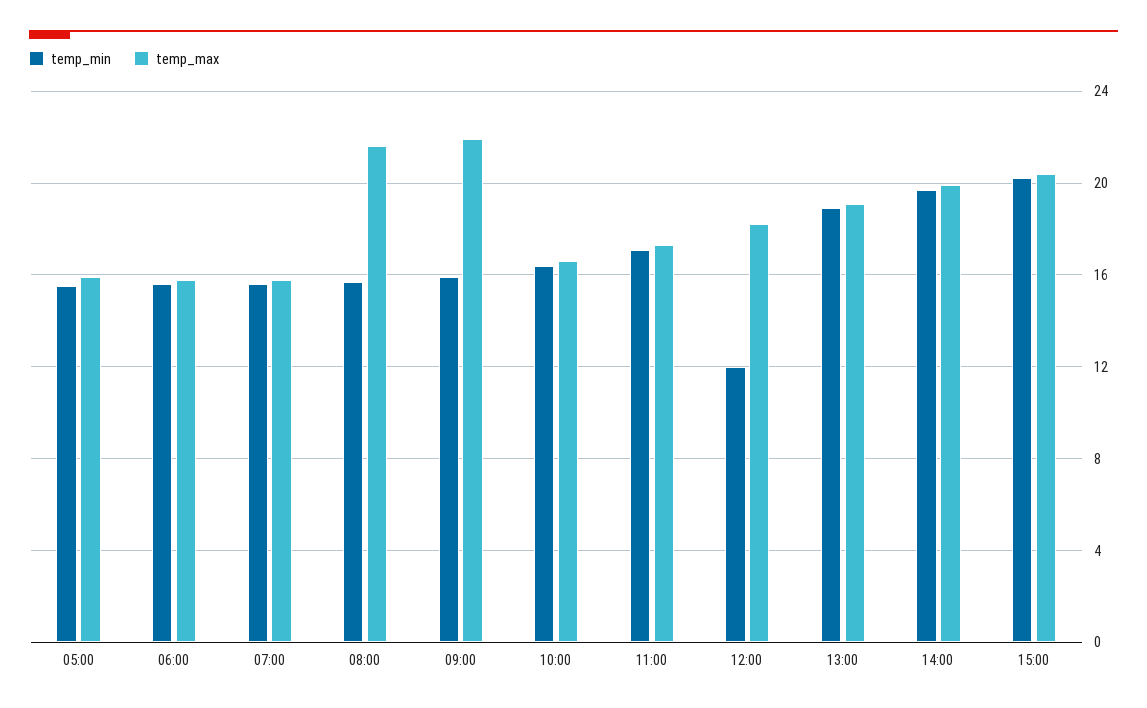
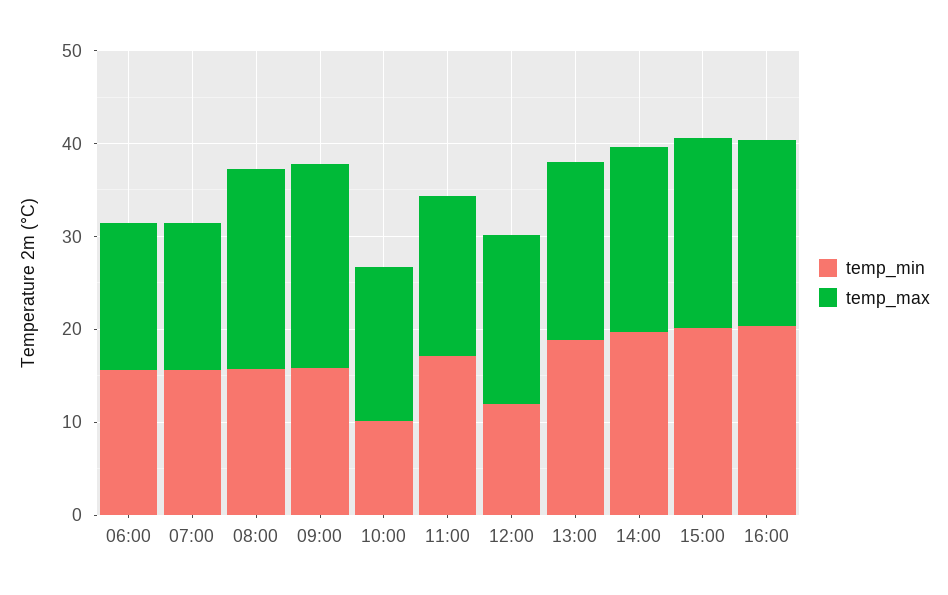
temp_min, 05:00: 15.5 -> none
temp_max, 05:00: 16 -> none
temp_min, 10:00: 16.5 -> 10
temp_min, 16:00: none -> 20
temp_max, 16:00: none -> 20

